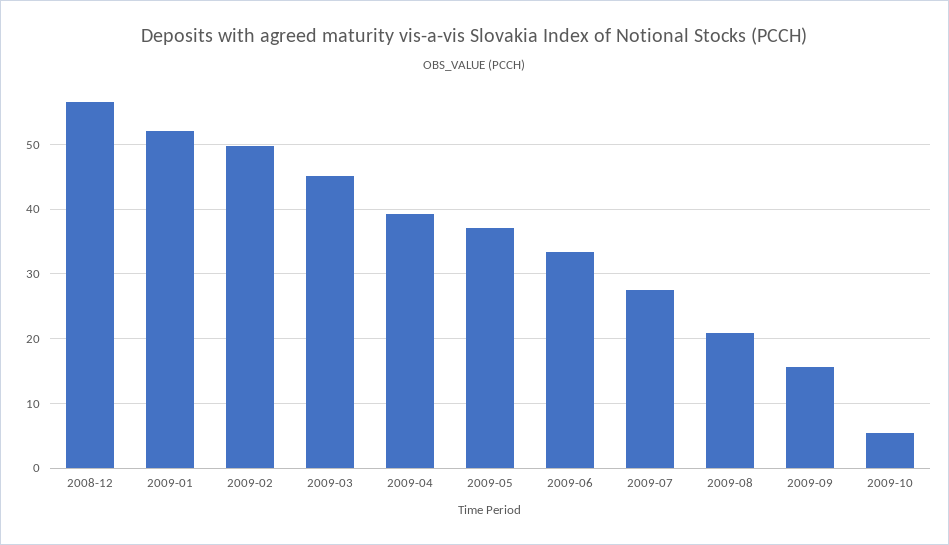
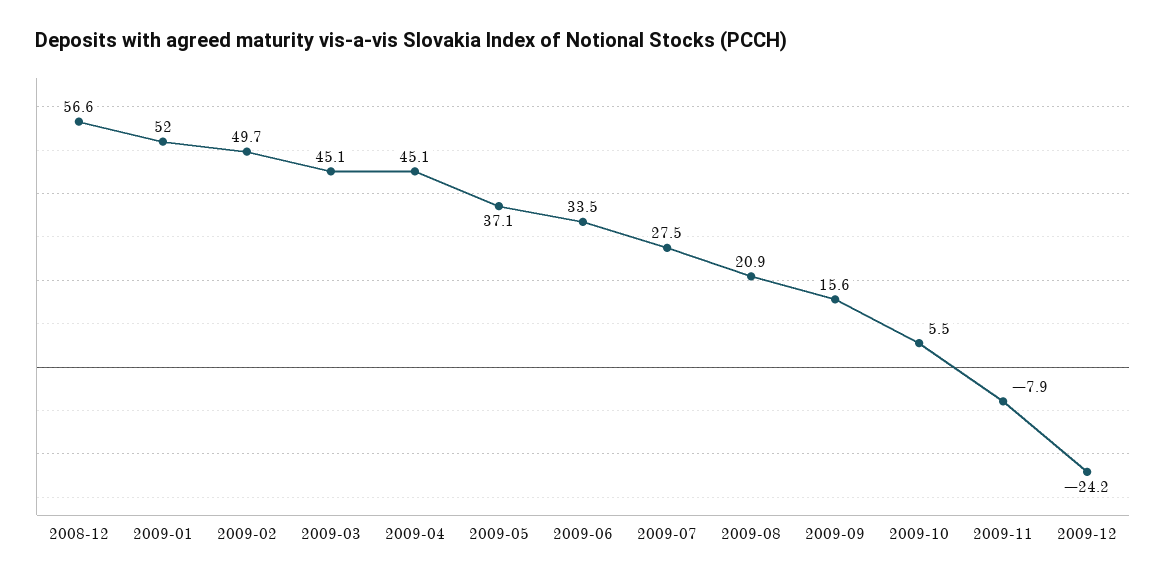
2009-04: 39 -> 45.1
2009-11: none -> -7.9
2009-12: none -> -24.2

